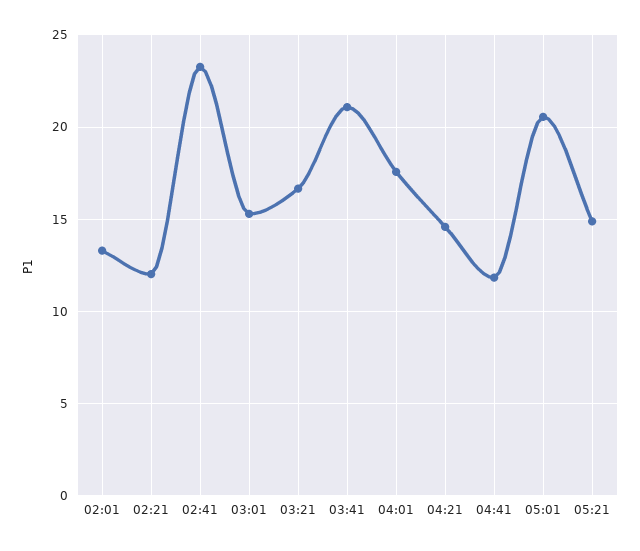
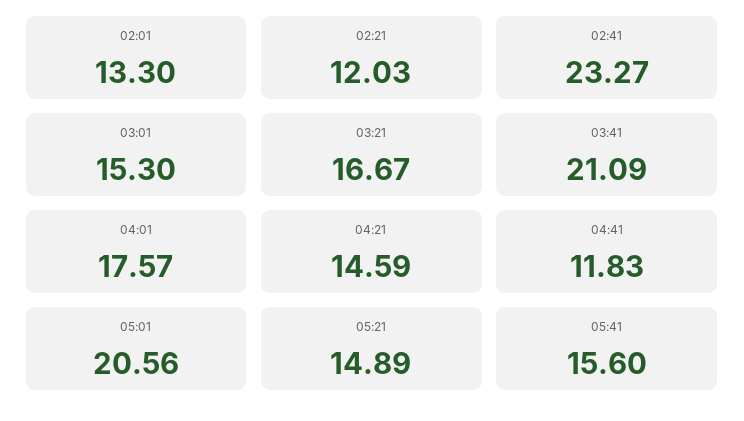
05:41: none -> 15.6

